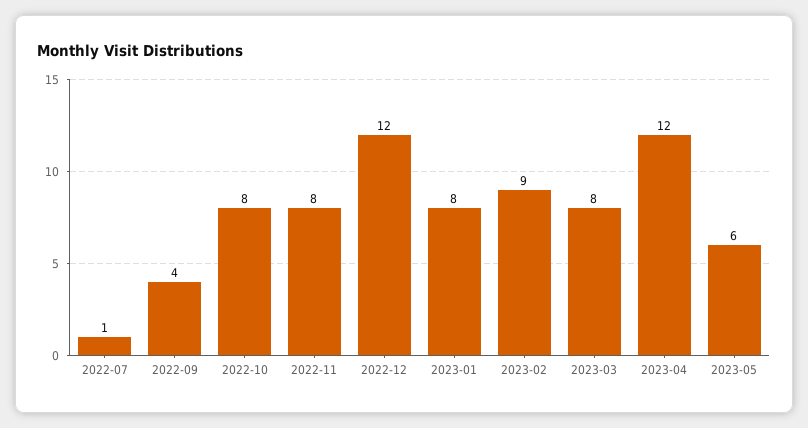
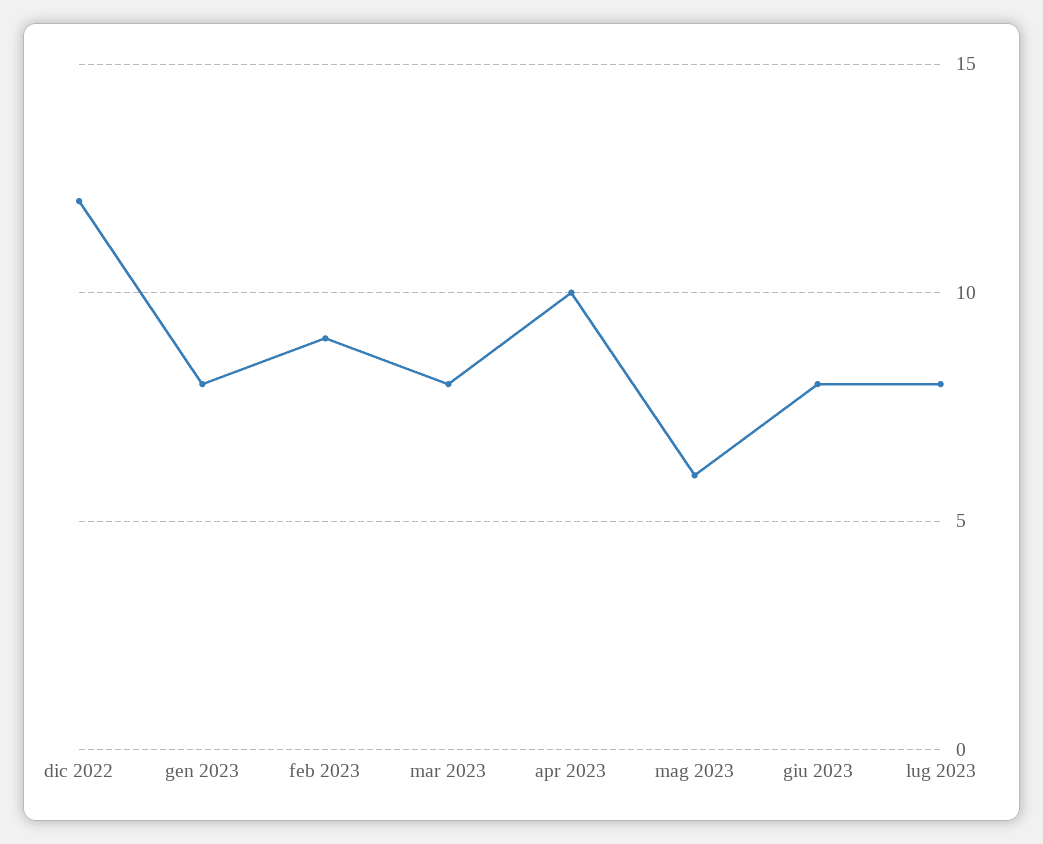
2022-07: 1 -> none
2022-09: 4 -> none
2022-10: 8 -> none
2022-11: 8 -> none
2023-04: 12 -> 10
giu 2023: none -> 8
lug 2023: none -> 8

